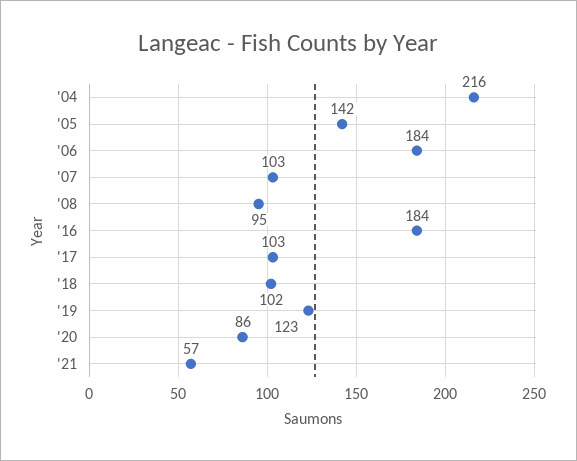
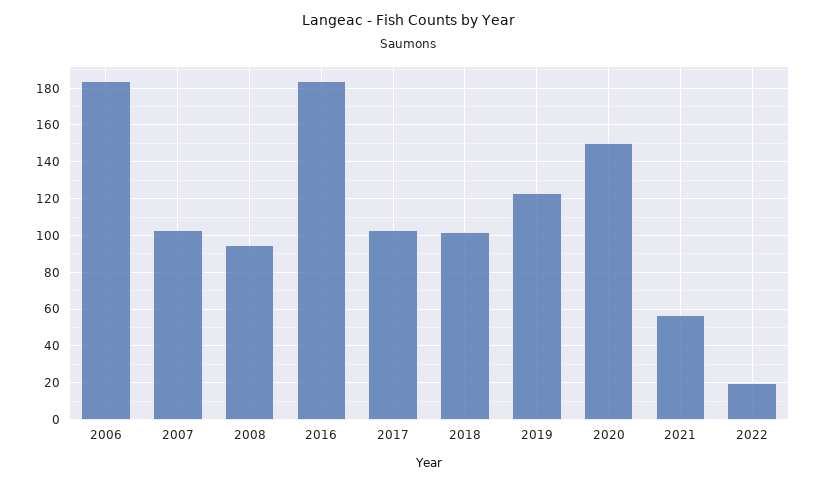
'04: 216 -> none
'05: 142 -> none
'20: 86 -> 150
2022: none -> 20

